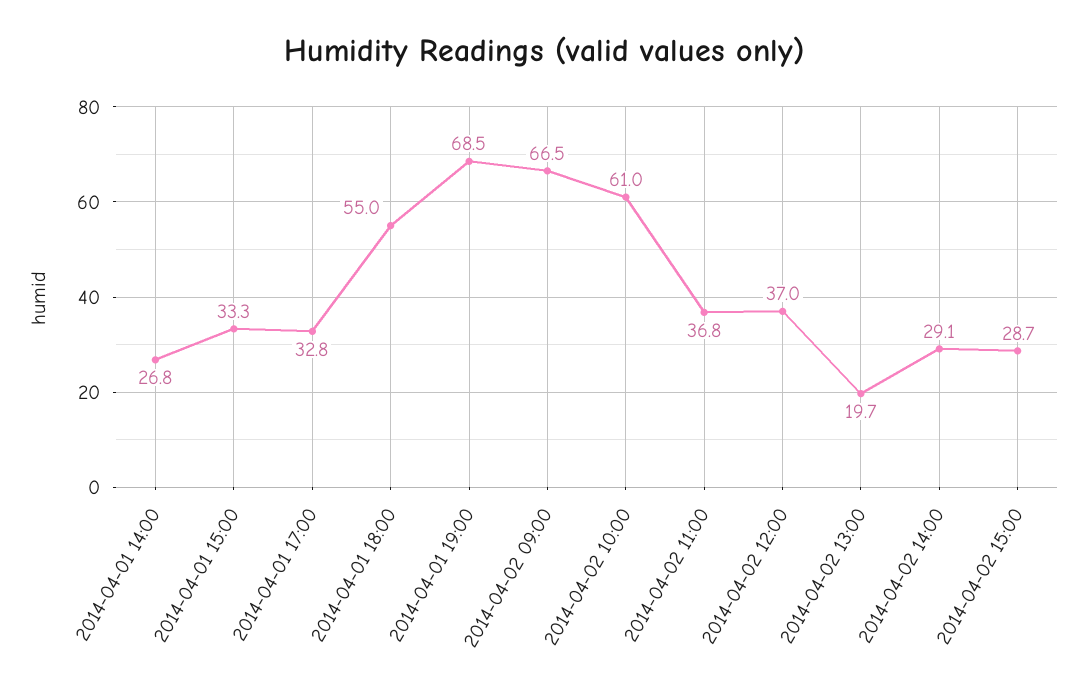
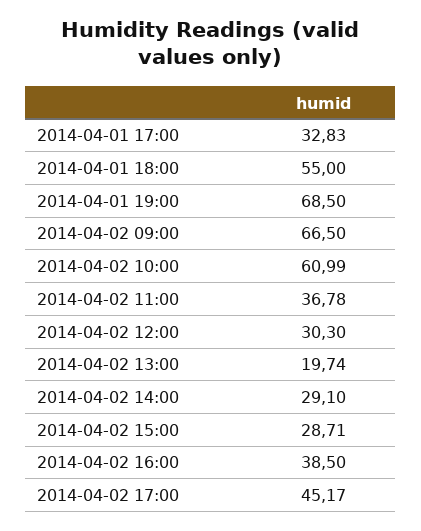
2014-04-01 14:00: 26.8 -> none
2014-04-01 15:00: 33.3 -> none
2014-04-02 12:00: 37 -> 30.3
2014-04-02 16:00: none -> 38.5
2014-04-02 17:00: none -> 45.17

